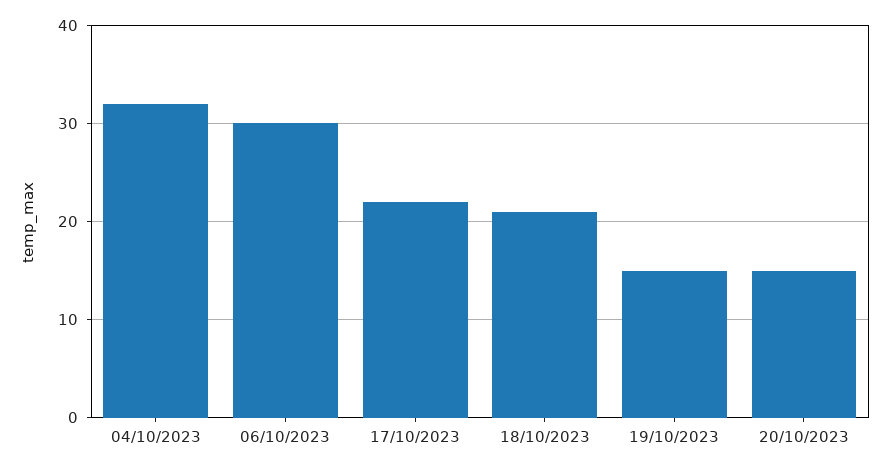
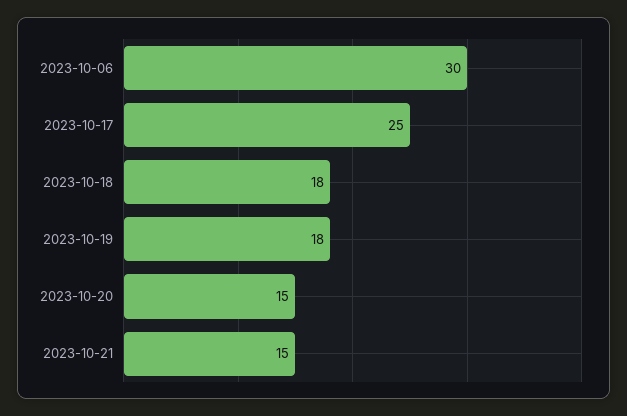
04/10/2023: 32 -> none
17/10/2023: 22 -> 25
18/10/2023: 21 -> 18
19/10/2023: 15 -> 18
2023-10-21: none -> 15

